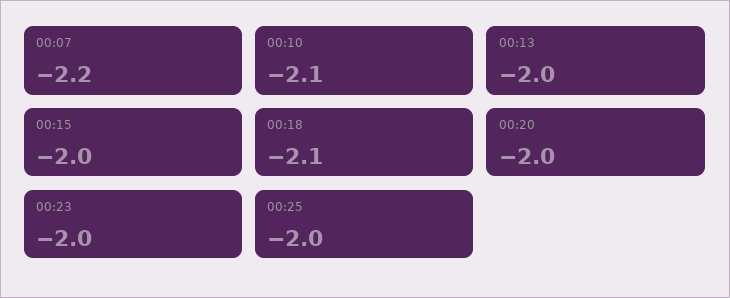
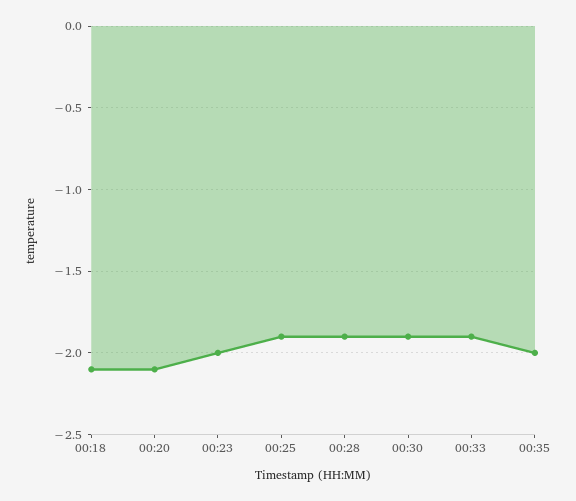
00:07: -2.2 -> none
00:10: -2.1 -> none
00:13: -2 -> none
00:15: -2 -> none
00:20: -2 -> -2.1
00:25: -2 -> -1.9
00:28: none -> -1.9
00:30: none -> -1.9
00:33: none -> -1.9
00:35: none -> -2

